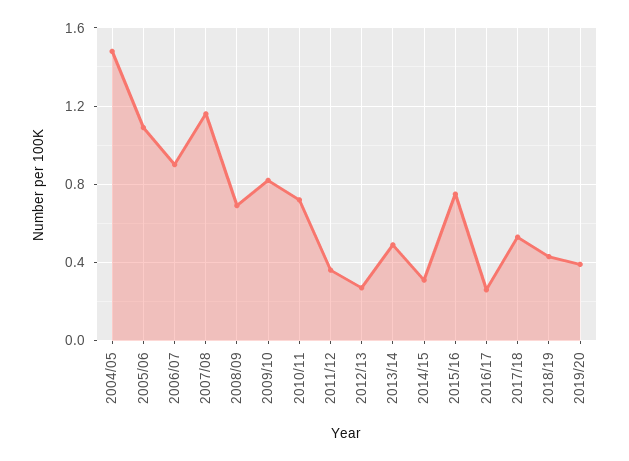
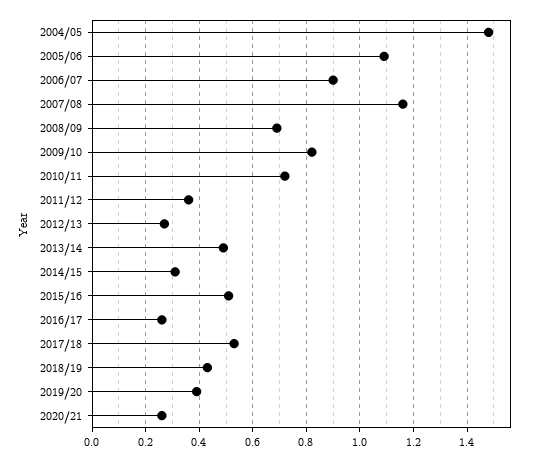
2015/16: 0.75 -> 0.5
2020/21: none -> 0.25

